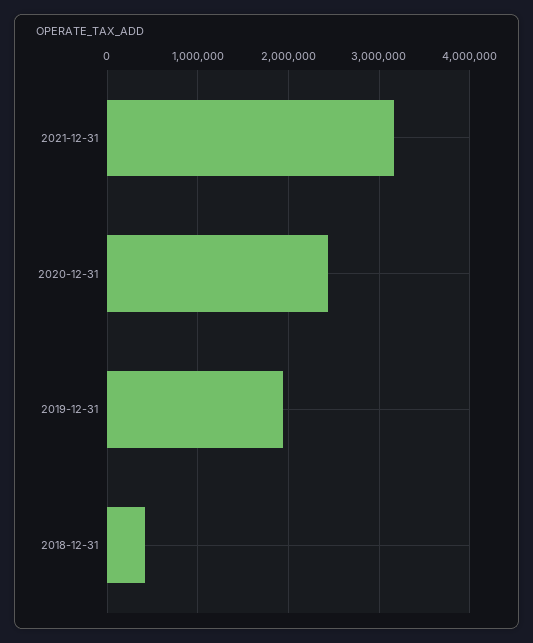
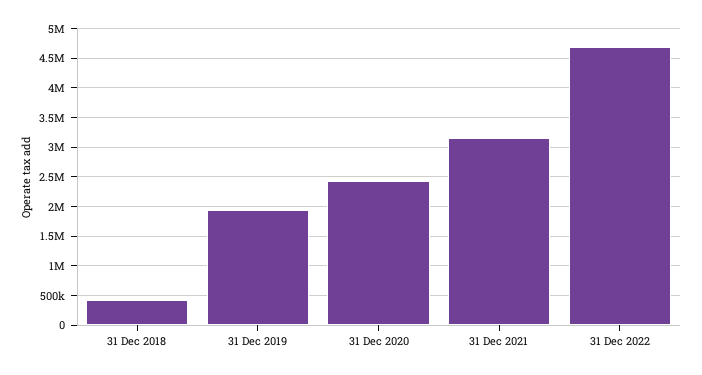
31 Dec 2022: none -> 4750000

